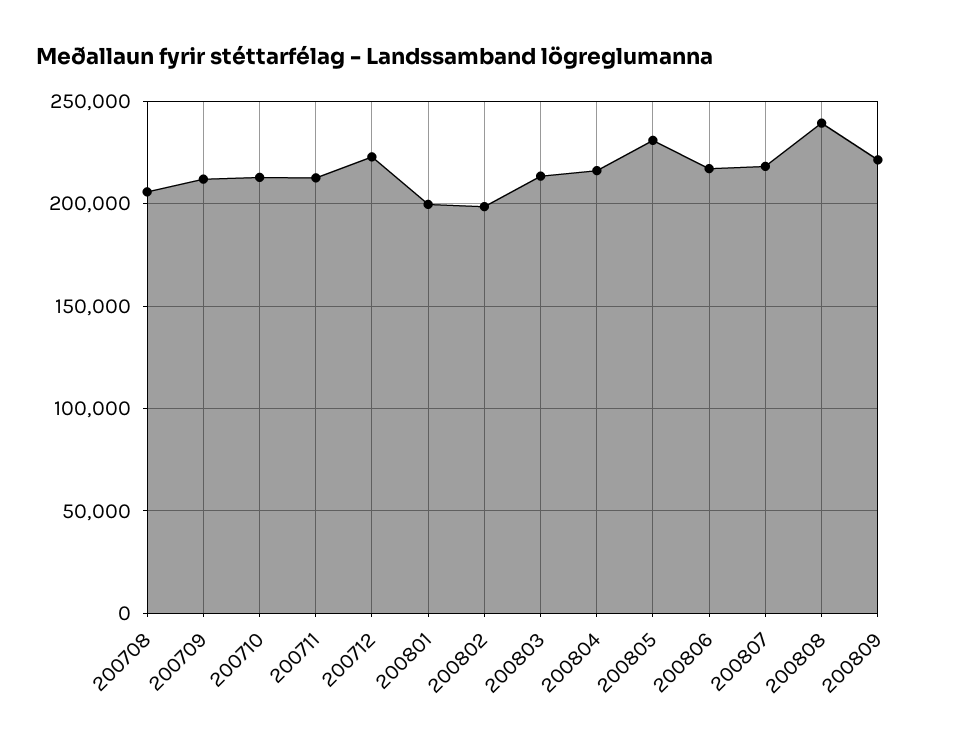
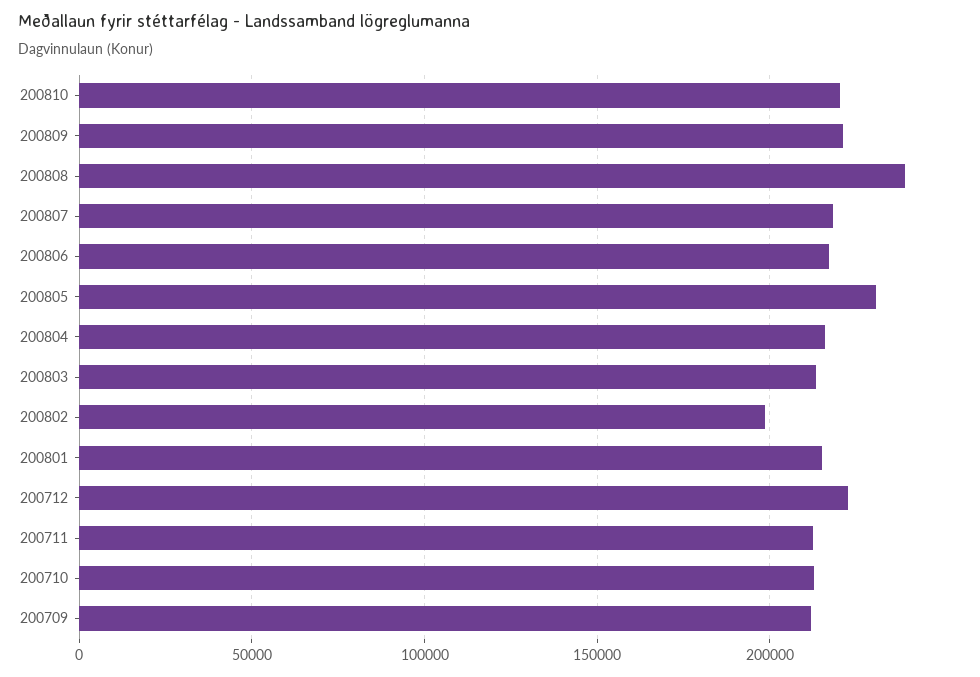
200708: 205000 -> none
200801: 200000 -> 215000
200810: none -> 220000

